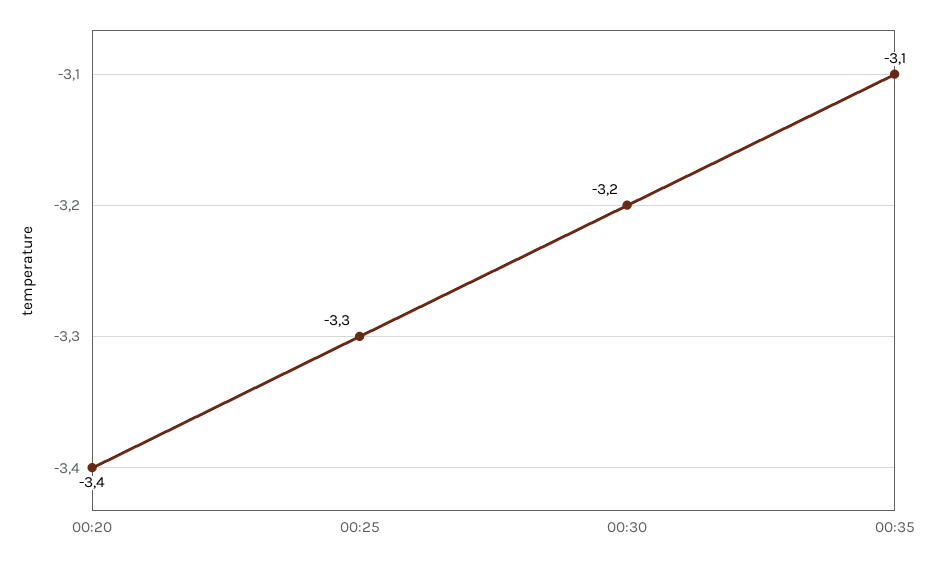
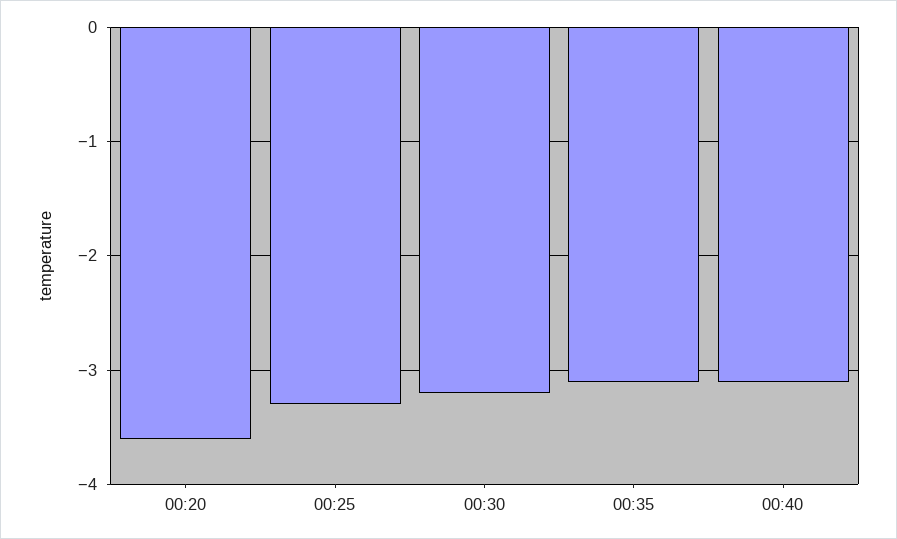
00:20: -3.4 -> -3.6
00:40: none -> -3.1

